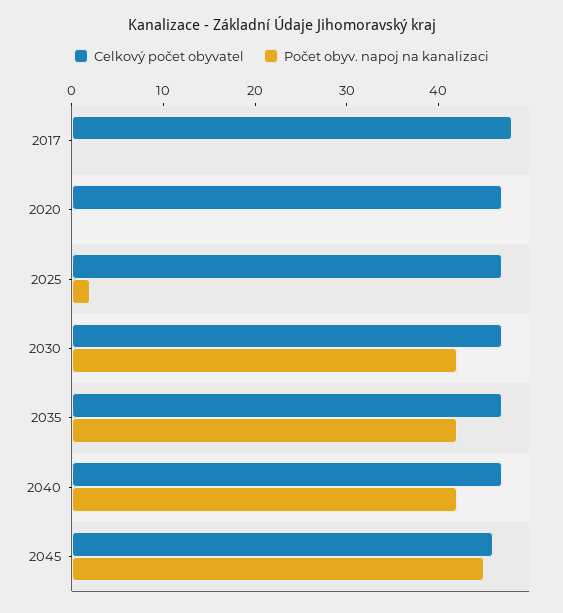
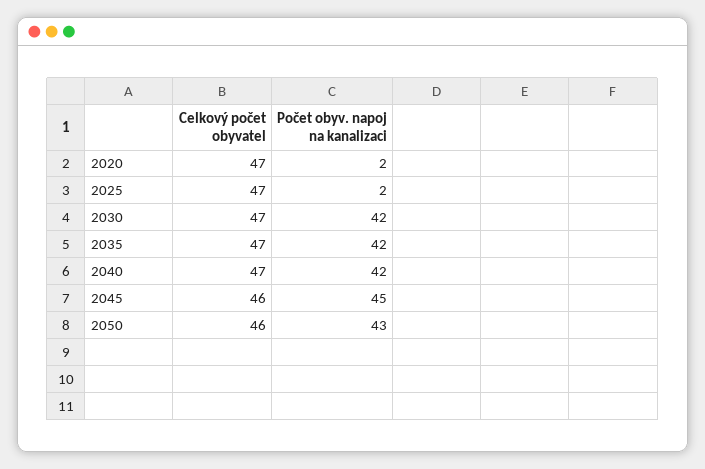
Celkový počet obyvatel, 2017: 48 -> none
Počet obyv. napoj na kanalizaci, 2017: 0 -> none
Počet obyv. napoj na kanalizaci, 2020: 0 -> 2
Celkový počet obyvatel, 2050: none -> 46
Počet obyv. napoj na kanalizaci, 2050: none -> 43

